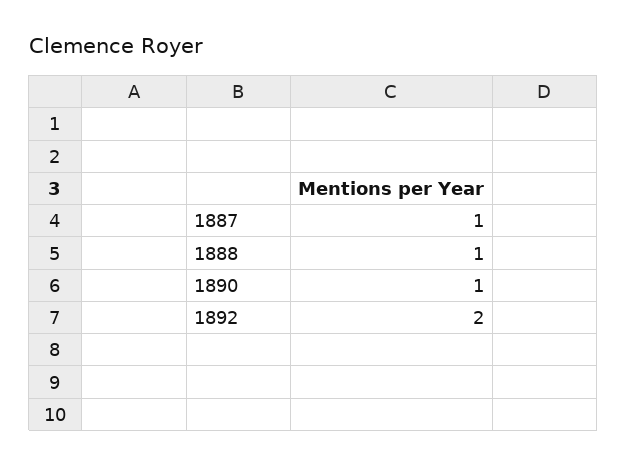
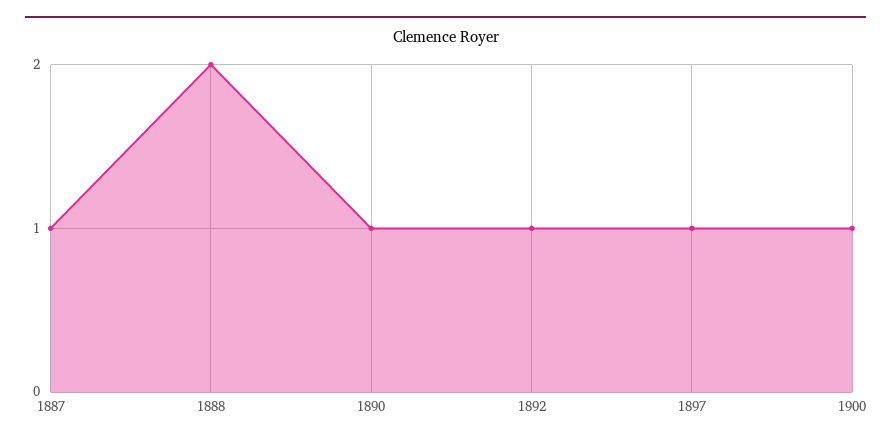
1888: 1 -> 2
1892: 2 -> 1
1897: none -> 1
1900: none -> 1

